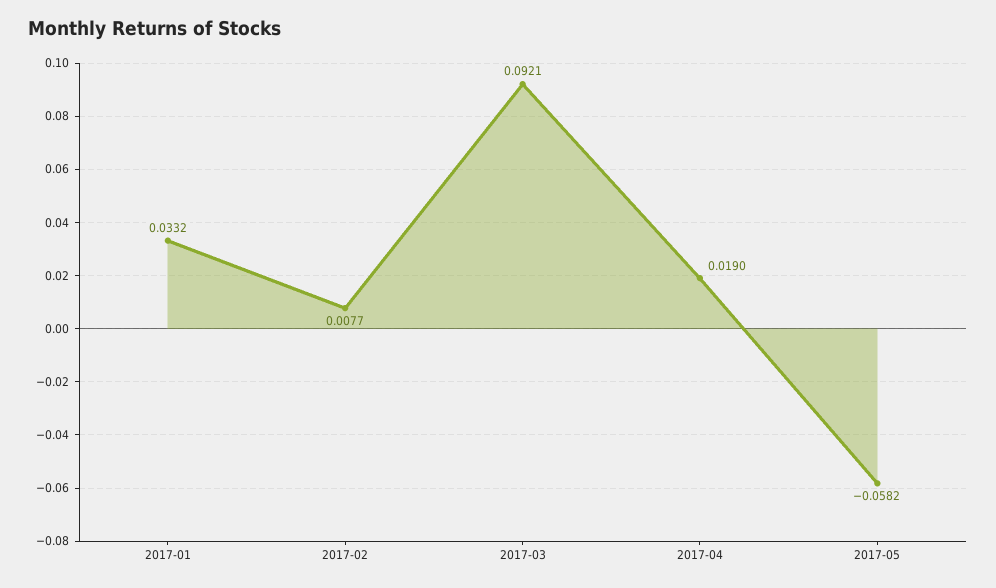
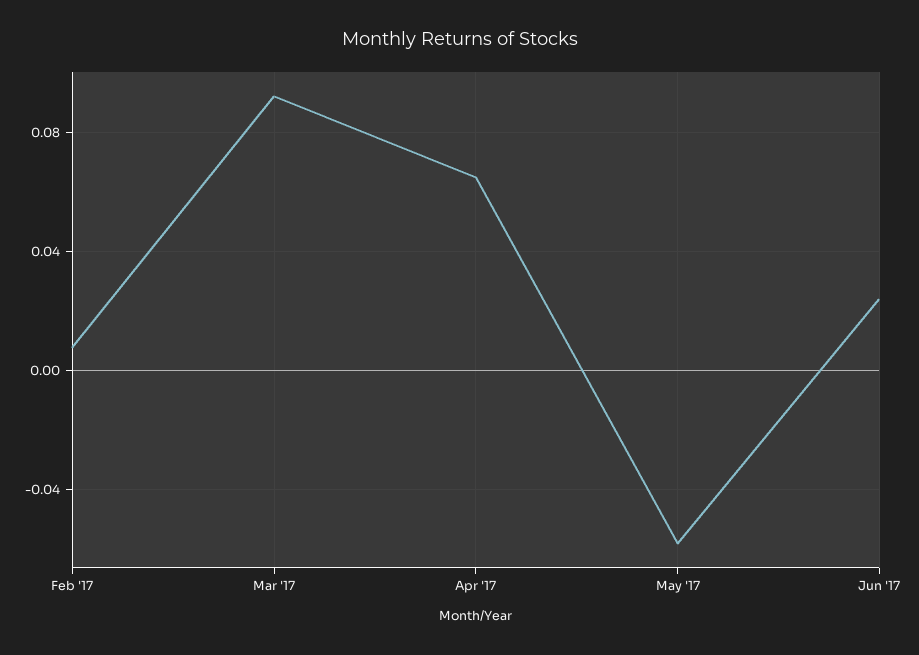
2017-01: 0.0332 -> none
2017-04: 0.019 -> 0.065
Jun '17: none -> 0.025

